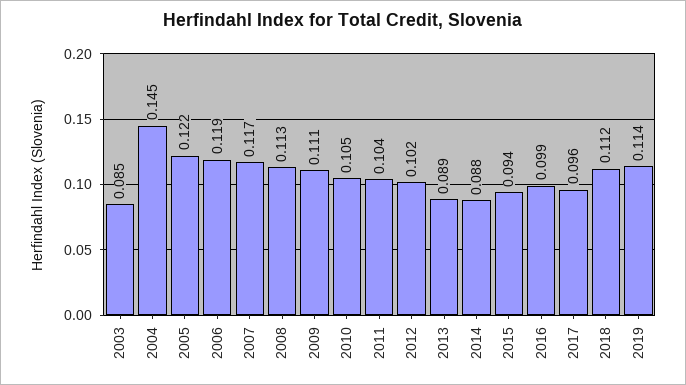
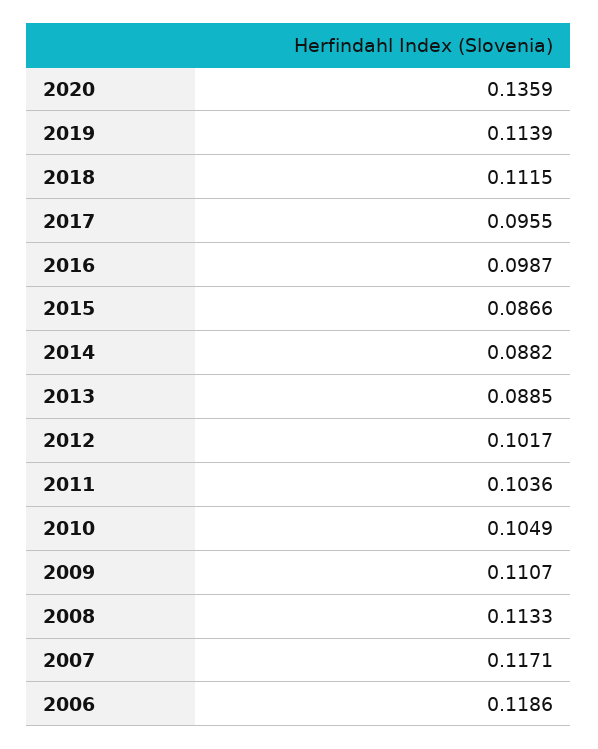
2003: 0.085 -> none
2004: 0.145 -> none
2005: 0.122 -> none
2015: 0.094 -> 0.0866
2020: none -> 0.1359

